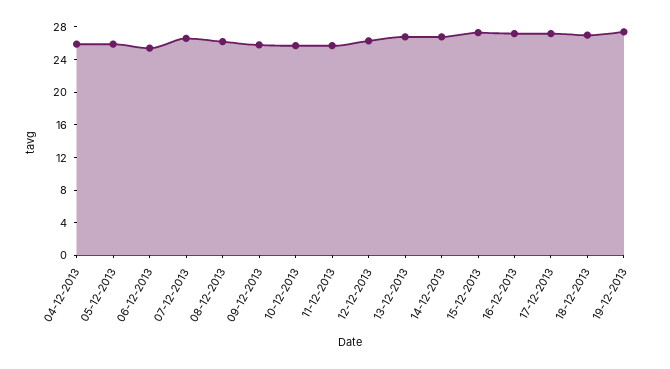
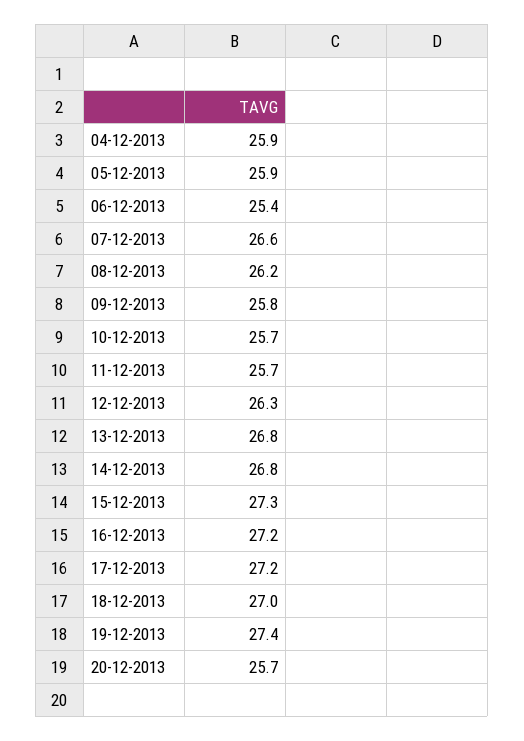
20-12-2013: none -> 25.7

